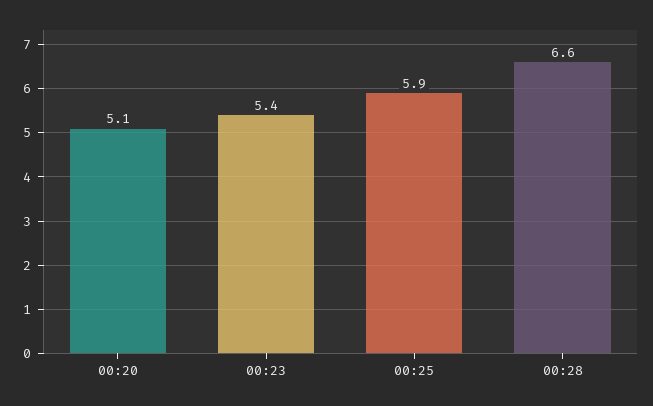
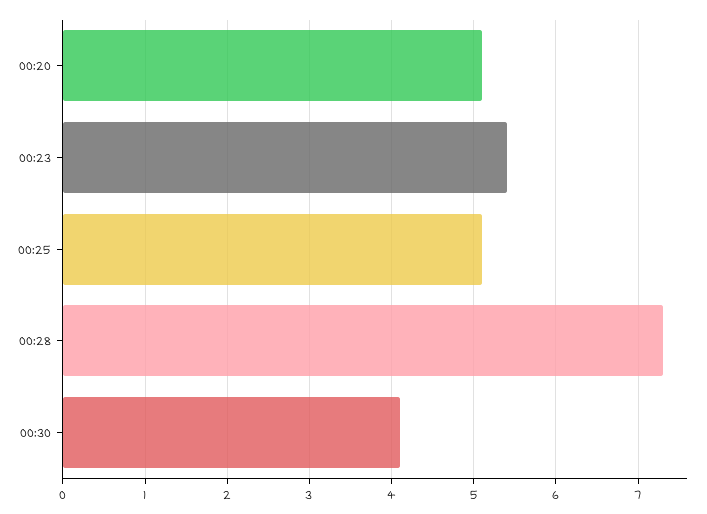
00:25: 5.9 -> 5.1
00:28: 6.6 -> 7.3
00:30: none -> 4.1

